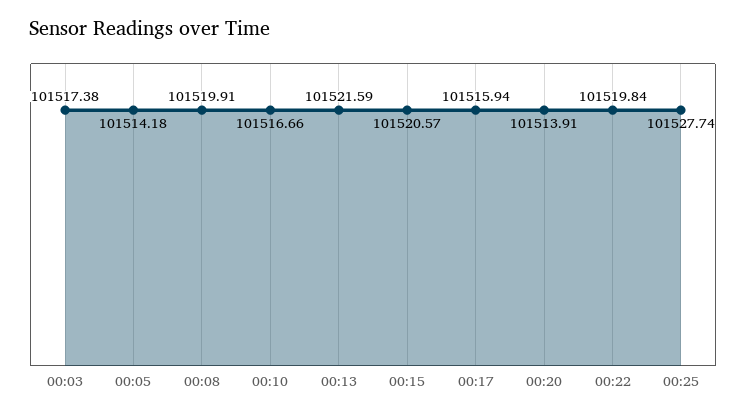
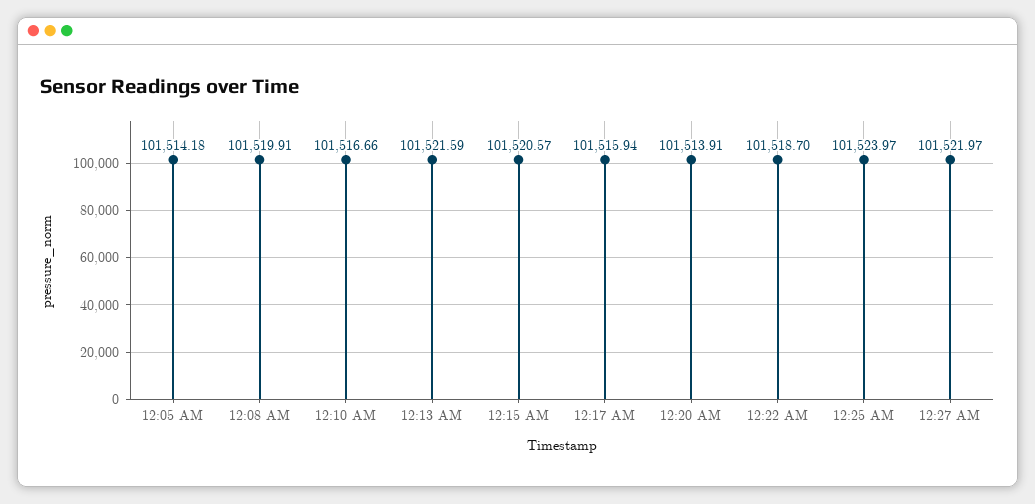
00:03: 101517.38 -> none
00:22: 101519.84 -> 101518.7
00:25: 101527.74 -> 101523.97
12:27 AM: none -> 101521.97

